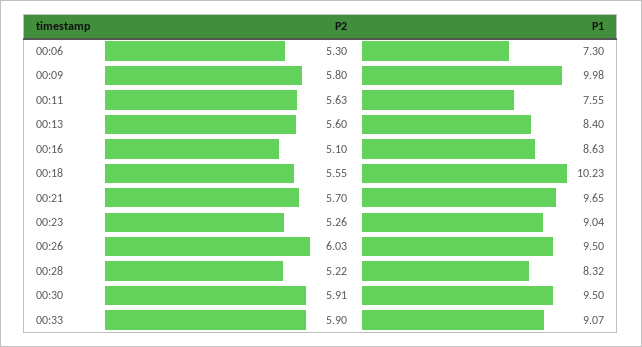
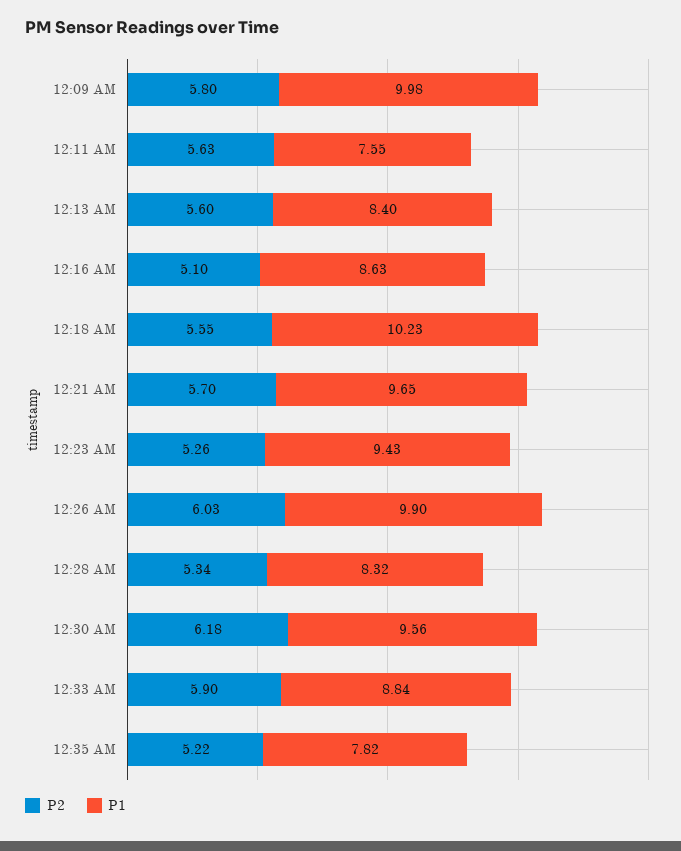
P2, 00:06: 5.3 -> none
P1, 00:06: 7.3 -> none
P1, 00:23: 9.04 -> 9.43
P1, 00:26: 9.5 -> 9.9
P2, 00:28: 5.22 -> 5.34
P2, 00:30: 5.91 -> 6.18
P1, 00:30: 9.5 -> 9.56
P1, 00:33: 9.07 -> 8.84
P2, 12:35 AM: none -> 5.22
P1, 12:35 AM: none -> 7.82

